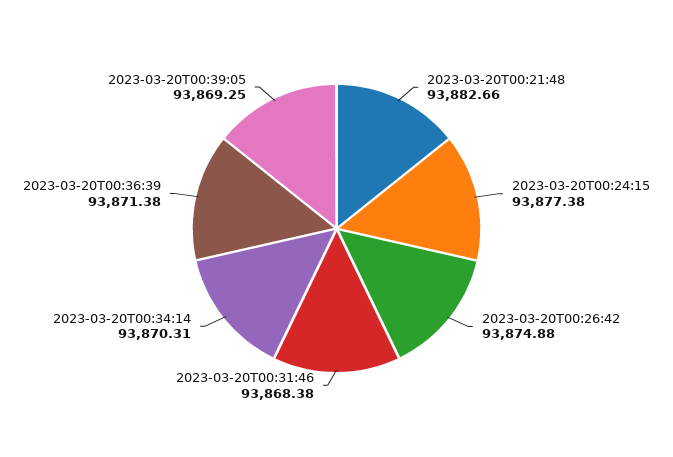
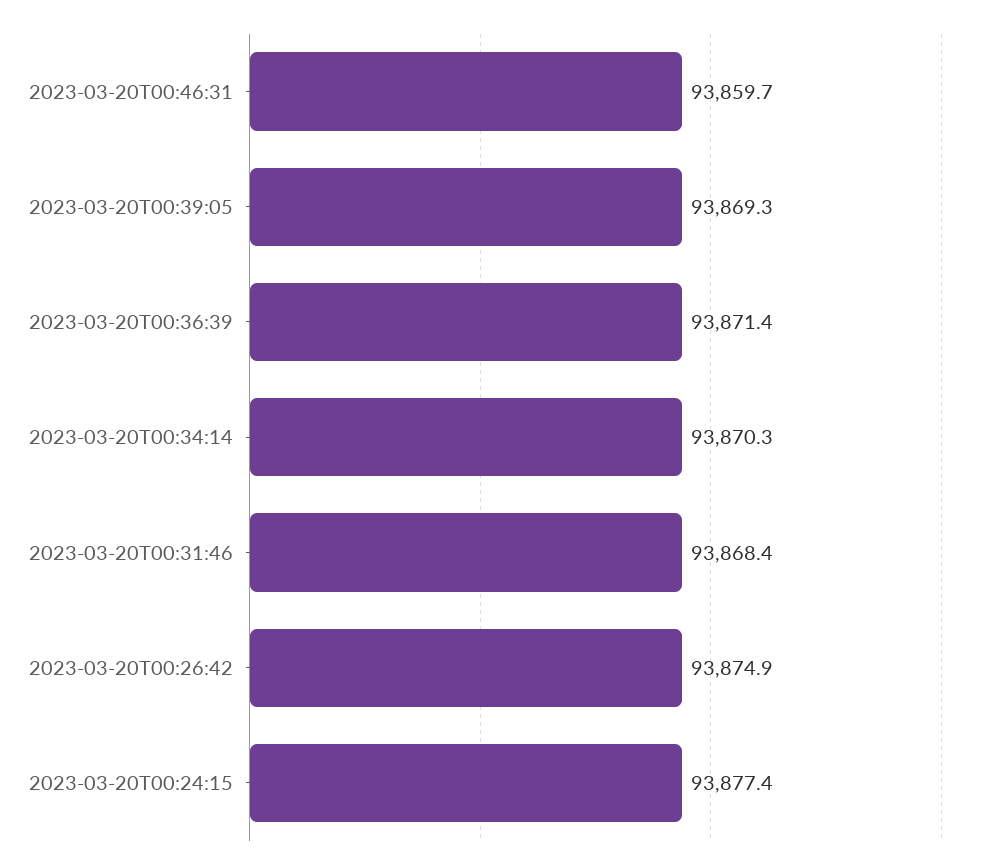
2023-03-20T00:21:48: 93882.66 -> none
2023-03-20T00:46:31: none -> 93859.7

